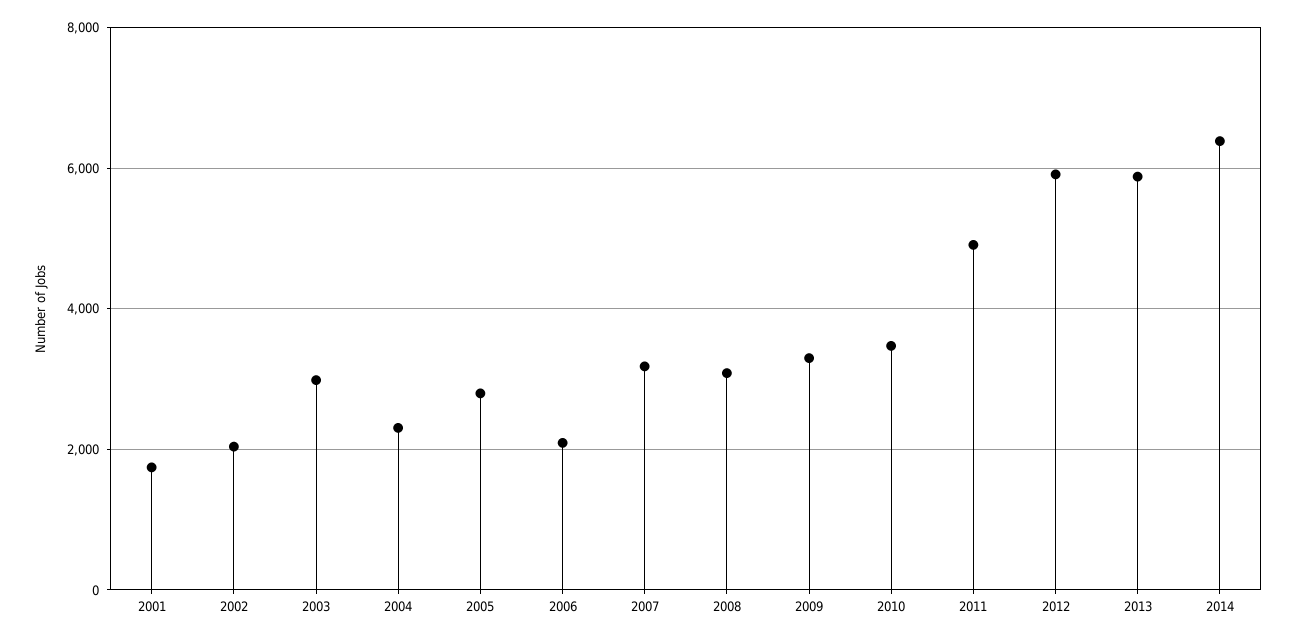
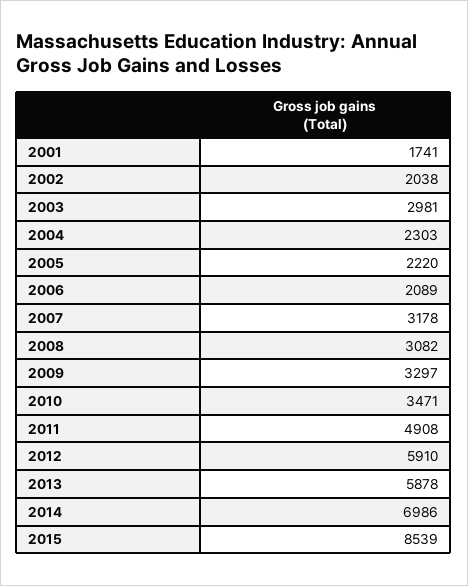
2005: 2800 -> 2220
2014: 6400 -> 6986
2015: none -> 8539

